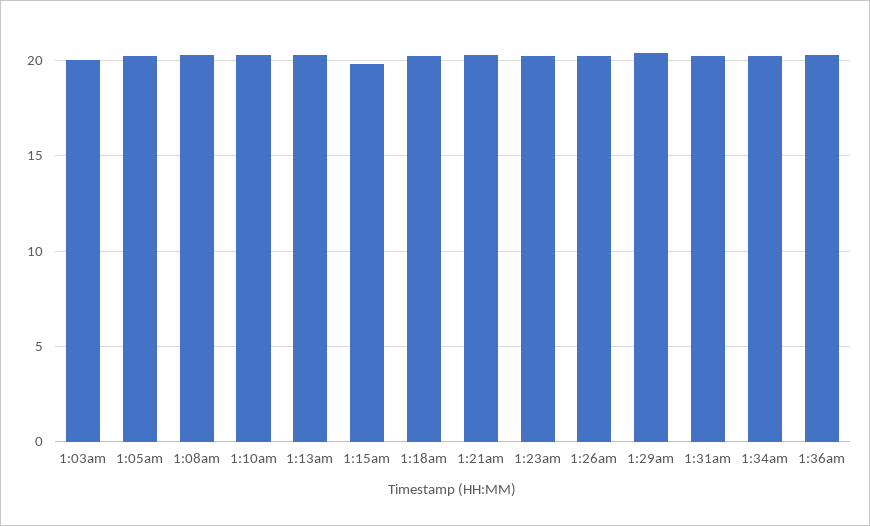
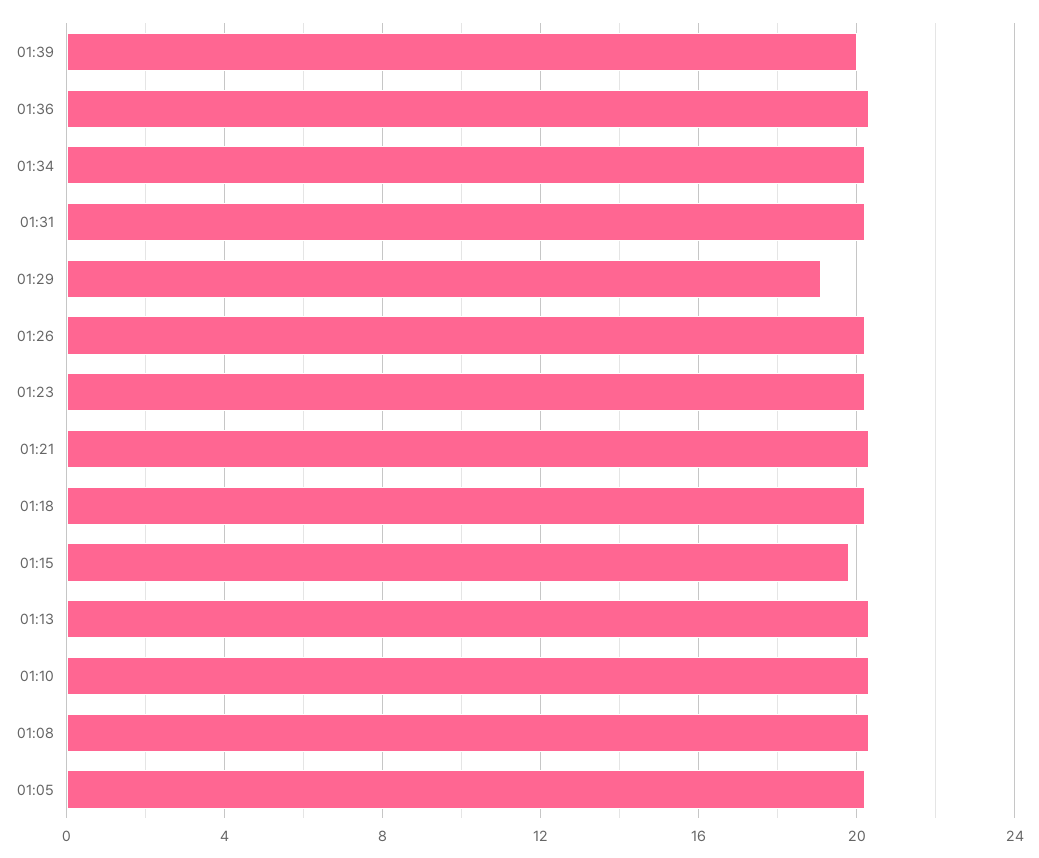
1:03am: 20 -> none
1:29am: 20.5 -> 19
01:39: none -> 20

